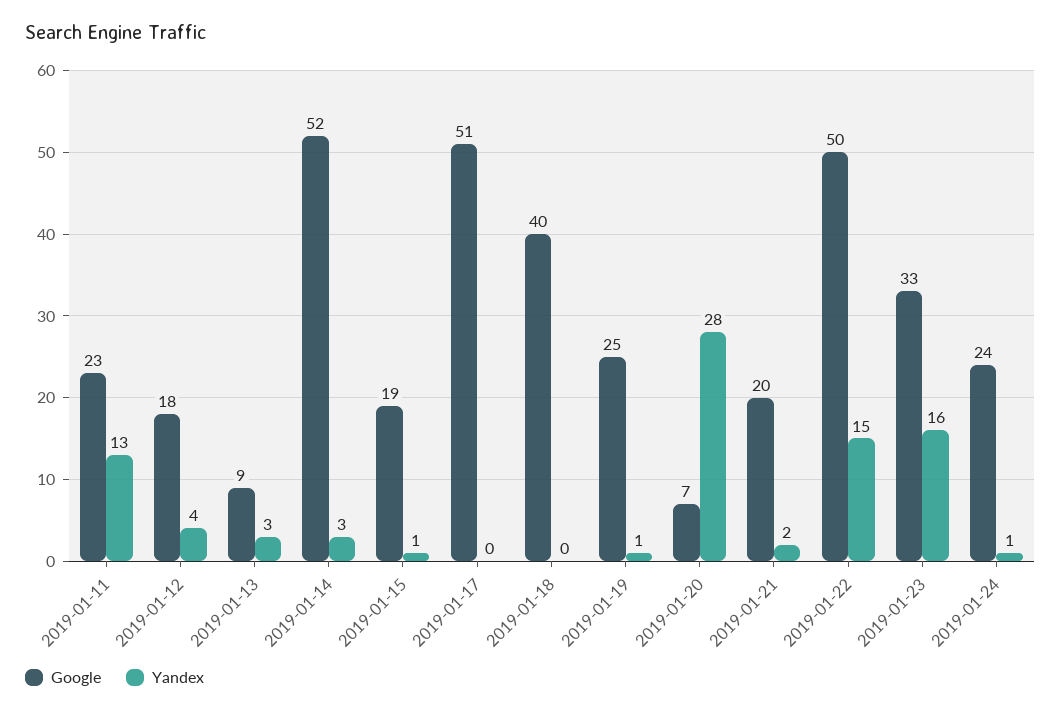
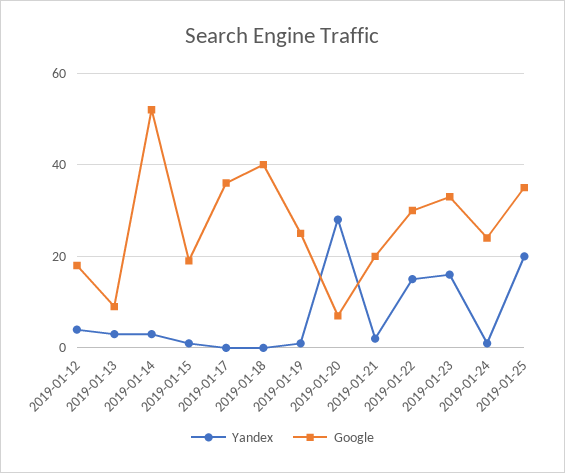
Google, 2019-01-11: 23 -> none
Yandex, 2019-01-11: 13 -> none
Google, 2019-01-17: 51 -> 35
Google, 2019-01-22: 50 -> 30
Yandex, 2019-01-25: none -> 20
Google, 2019-01-25: none -> 35

